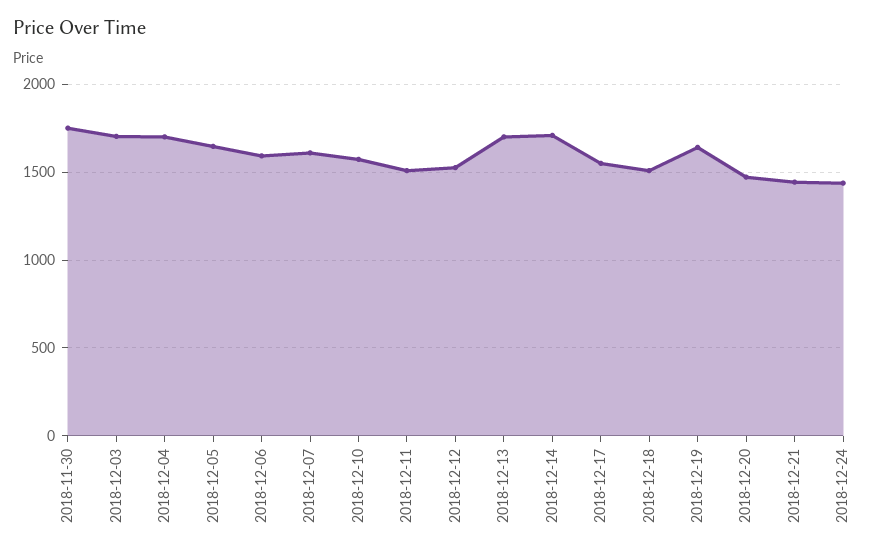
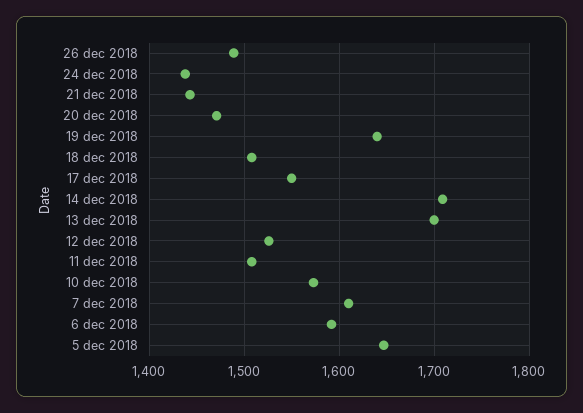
2018-11-30: 1750 -> none
2018-12-03: 1700 -> none
2018-12-04: 1700 -> none
26 dec 2018: none -> 1490

